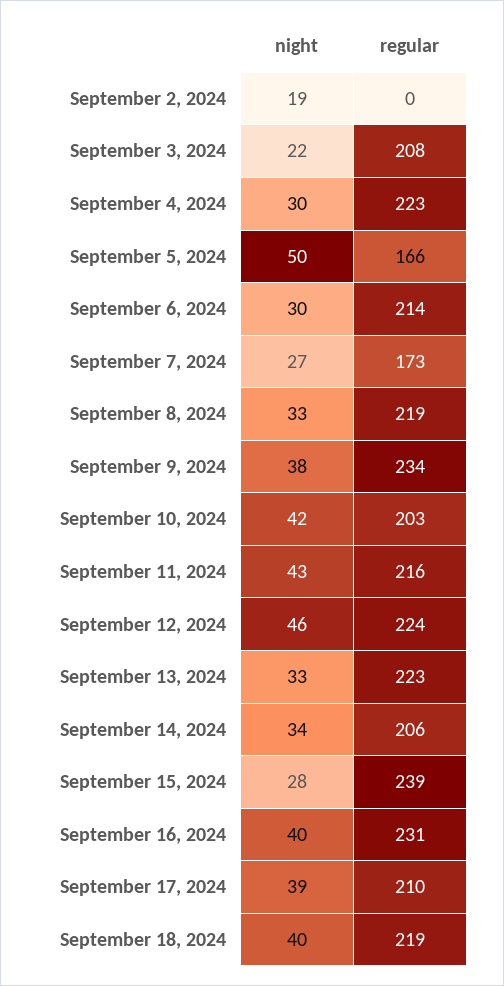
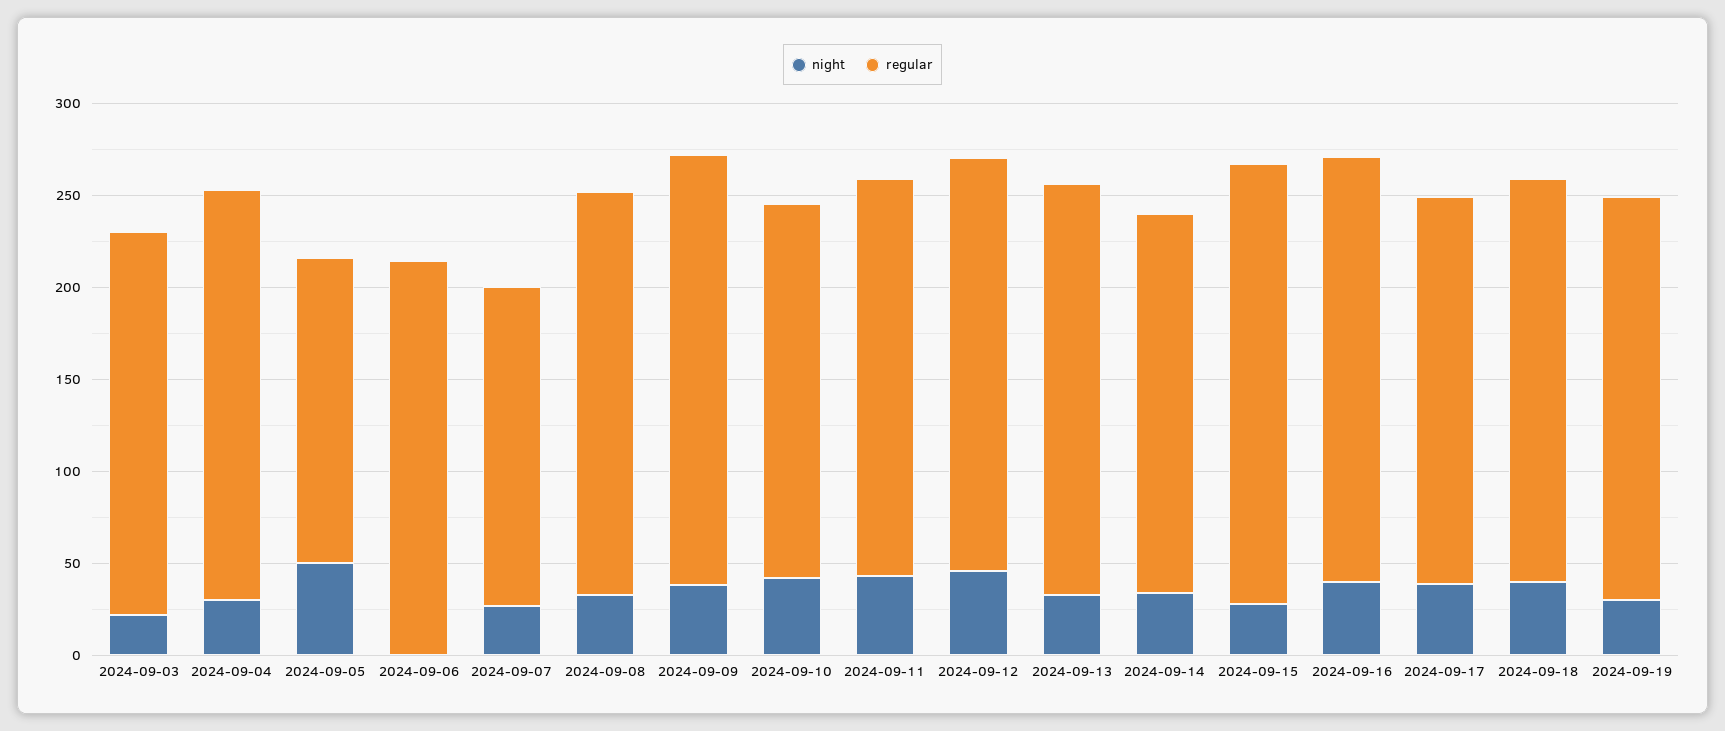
night, September 2, 2024: 19 -> none
regular, September 2, 2024: 0 -> none
night, September 6, 2024: 30 -> 0
night, 2024-09-19: none -> 30
regular, 2024-09-19: none -> 220

